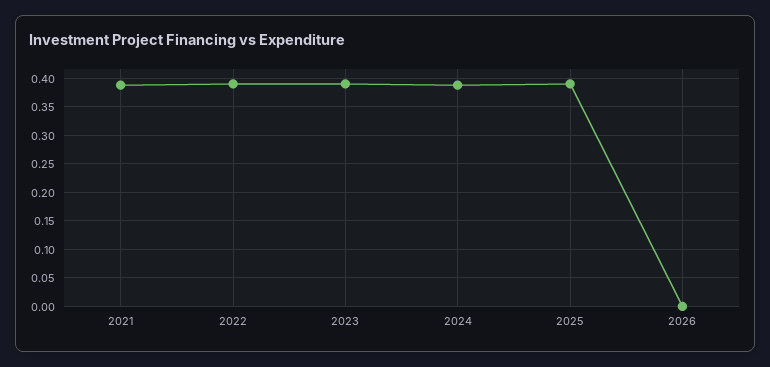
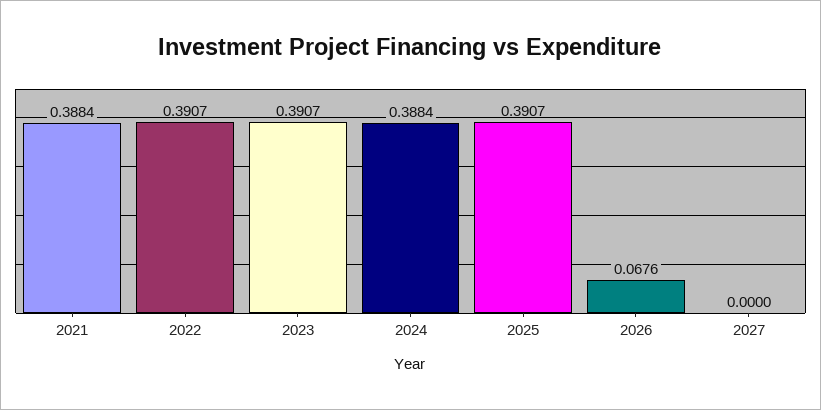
2026: 0 -> 0.0676
2027: none -> 0

